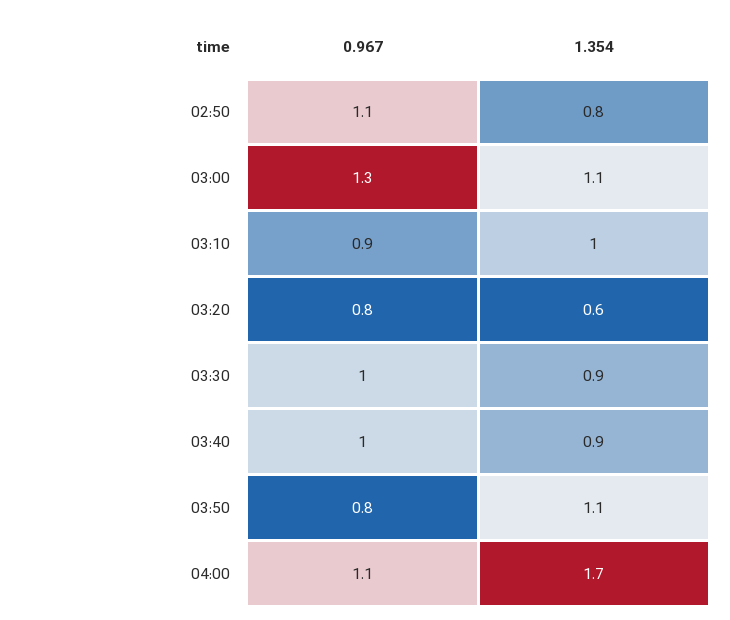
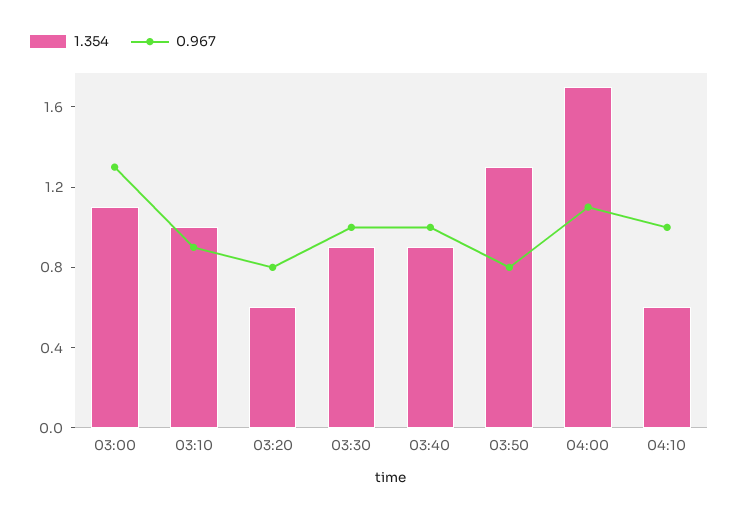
0.967, 02:50: 1.1 -> none
1.354, 02:50: 0.8 -> none
1.354, 03:50: 1.1 -> 1.3
1.354, 04:10: none -> 0.6
0.967, 04:10: none -> 1

